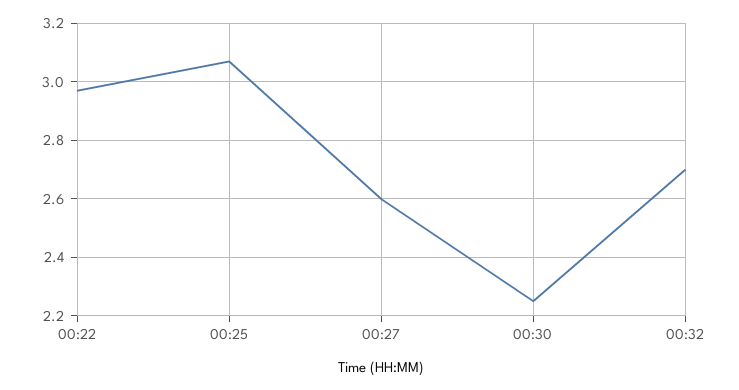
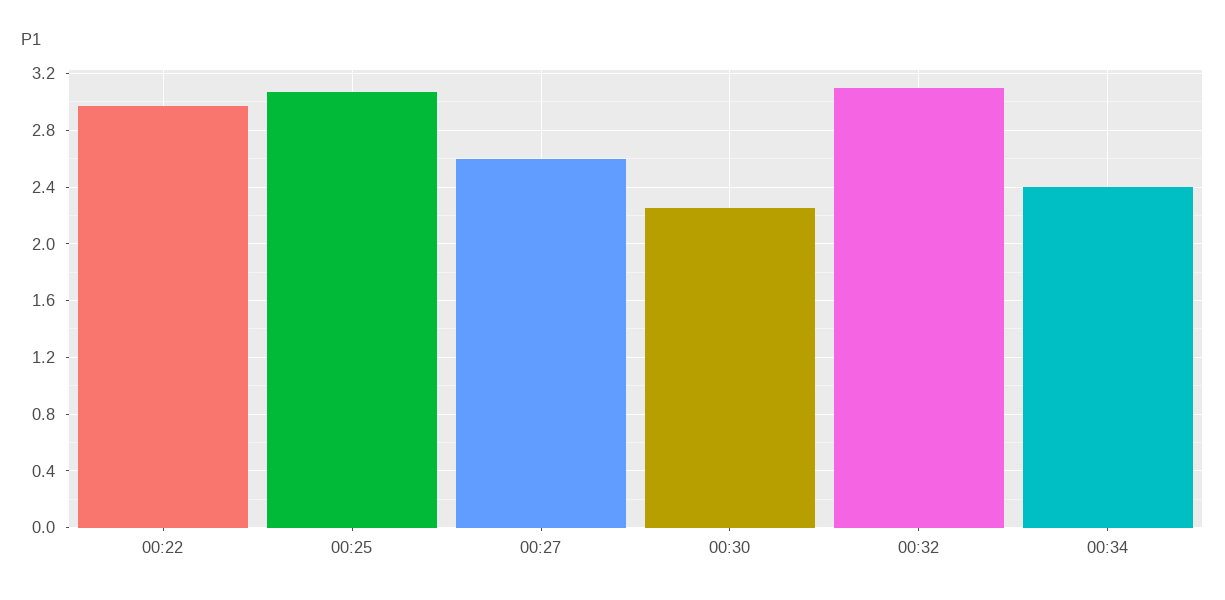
00:32: 2.7 -> 3.1
00:34: none -> 2.4

